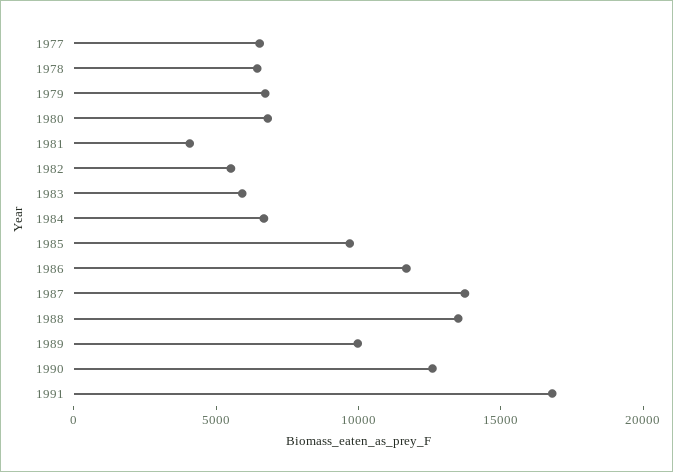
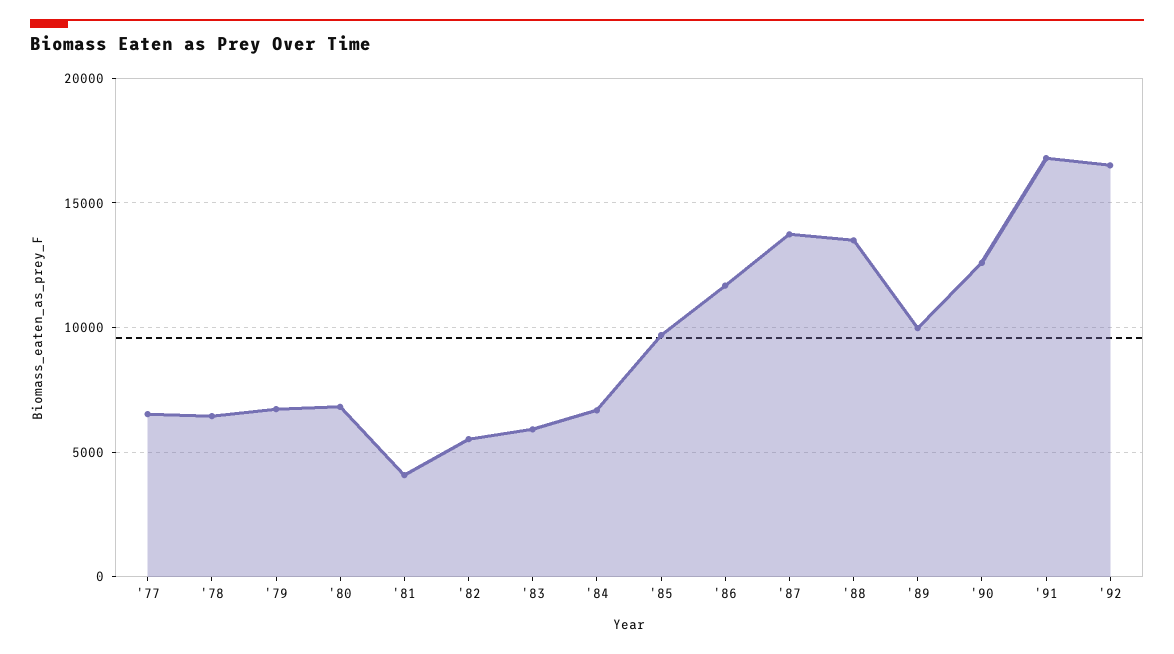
'92: none -> 16500

